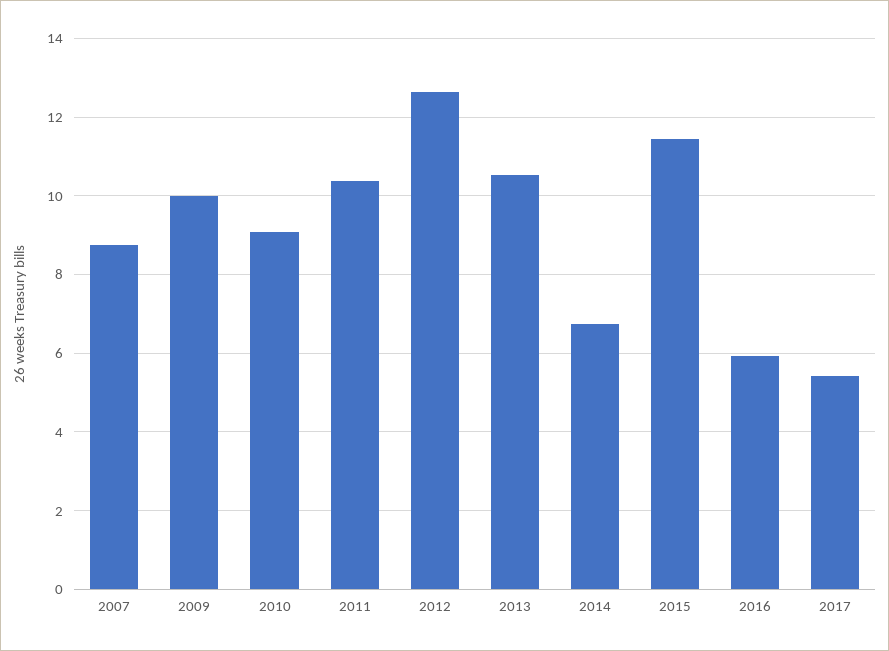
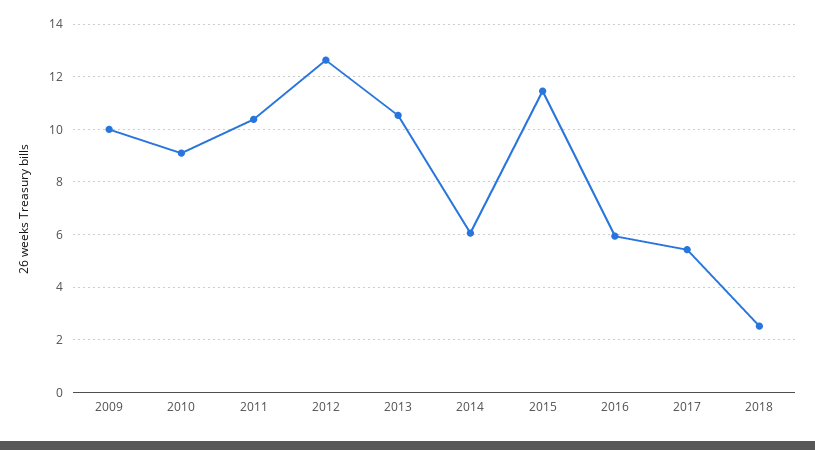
2007: 8.8 -> none
2014: 6.8 -> 6
2018: none -> 2.5

